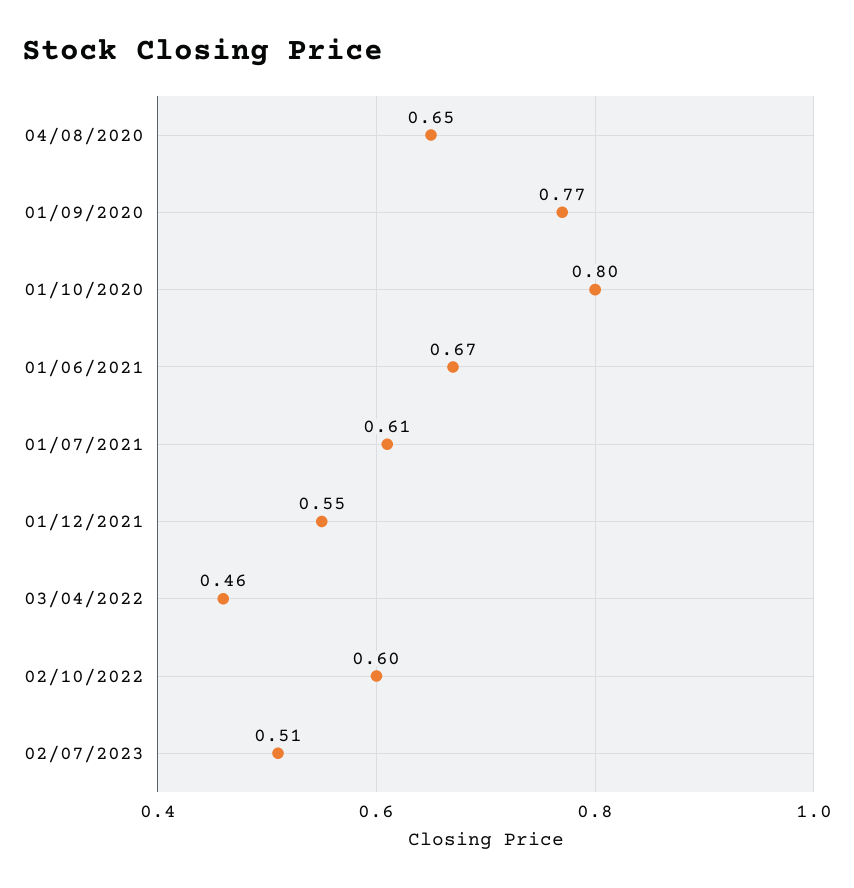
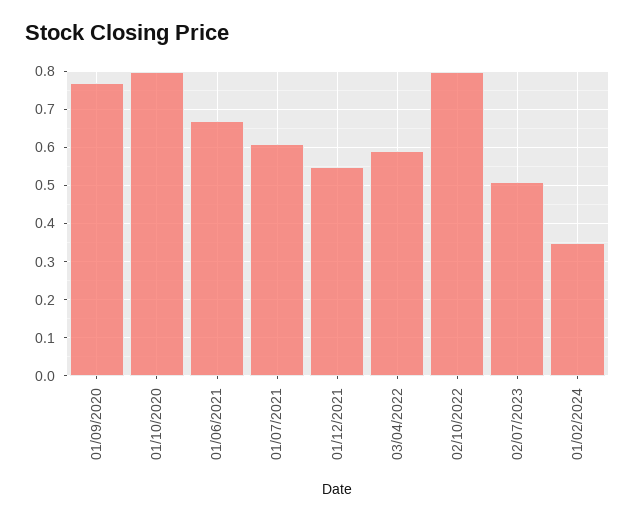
04/08/2020: 0.65 -> none
03/04/2022: 0.46 -> 0.6
02/10/2022: 0.6 -> 0.8
01/02/2024: none -> 0.35

